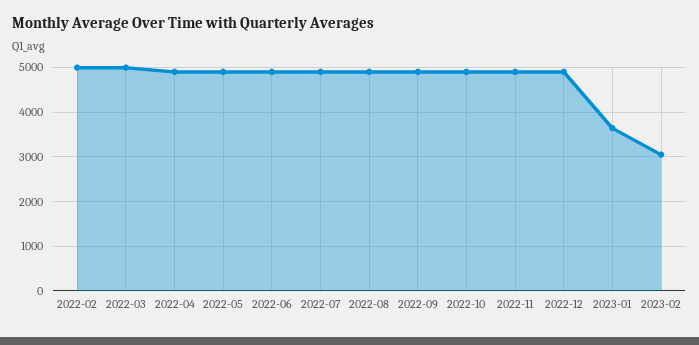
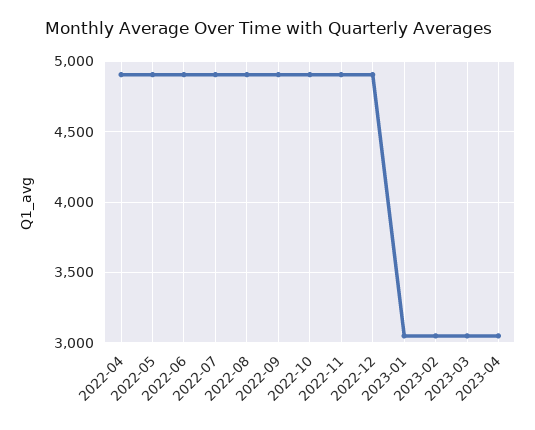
2022-02: 5000 -> none
2022-03: 5000 -> none
2023-01: 3600 -> 3050
2023-03: none -> 3050
2023-04: none -> 3050

